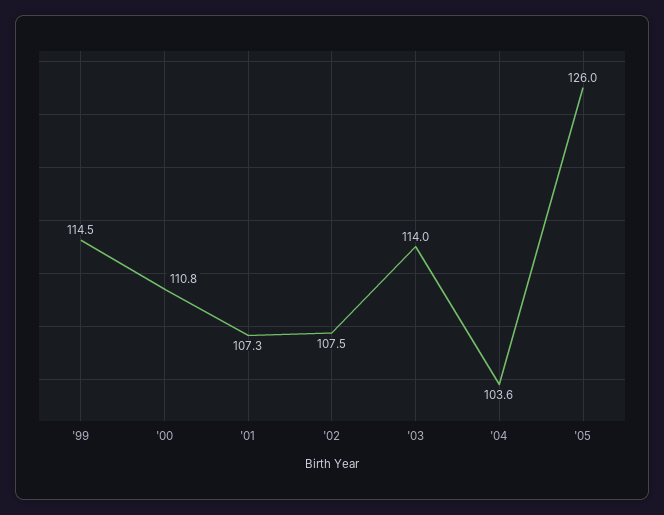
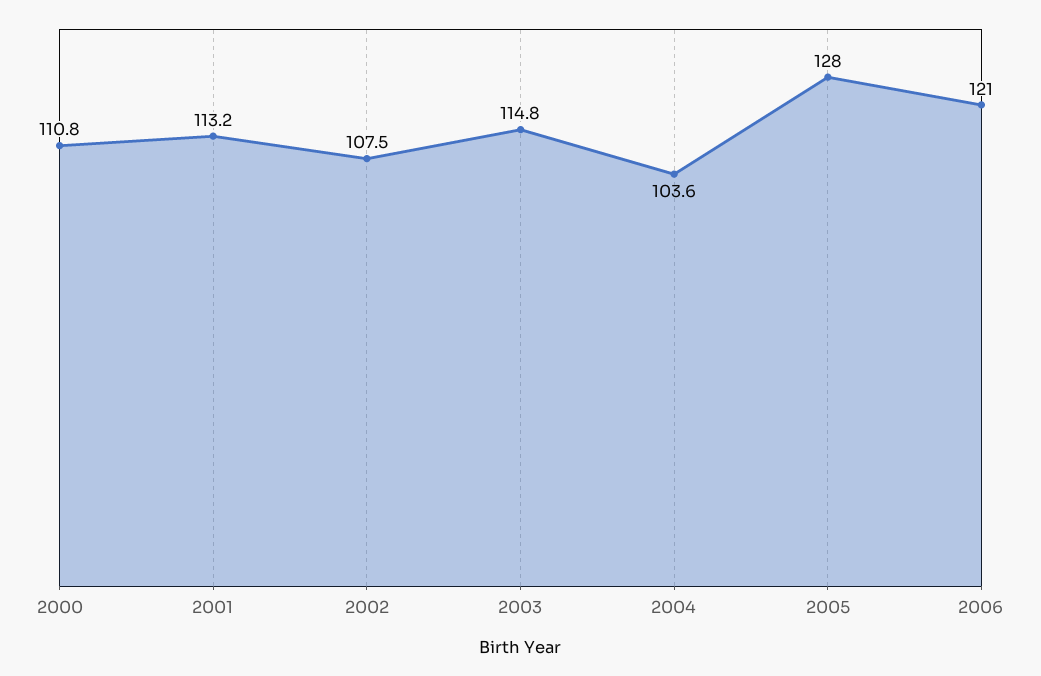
'99: 114.5 -> none
'01: 107.3 -> 113.2
'03: 114 -> 114.8
'05: 126 -> 128
2006: none -> 121

